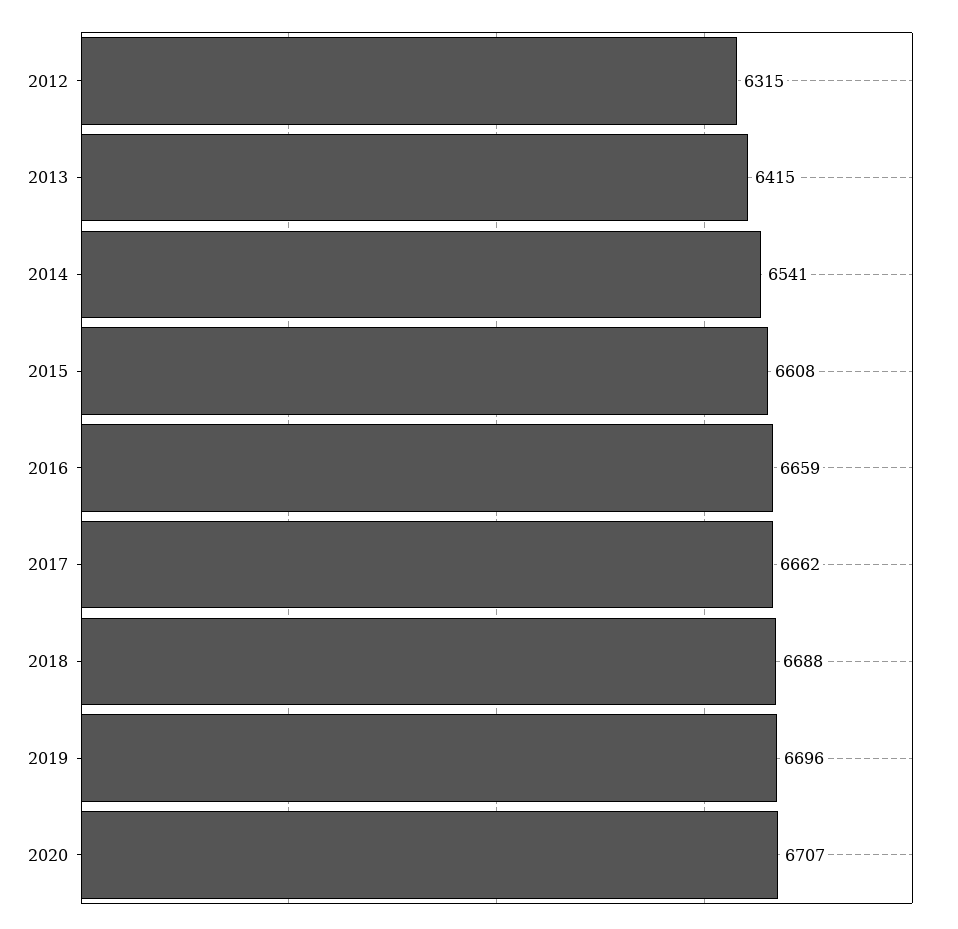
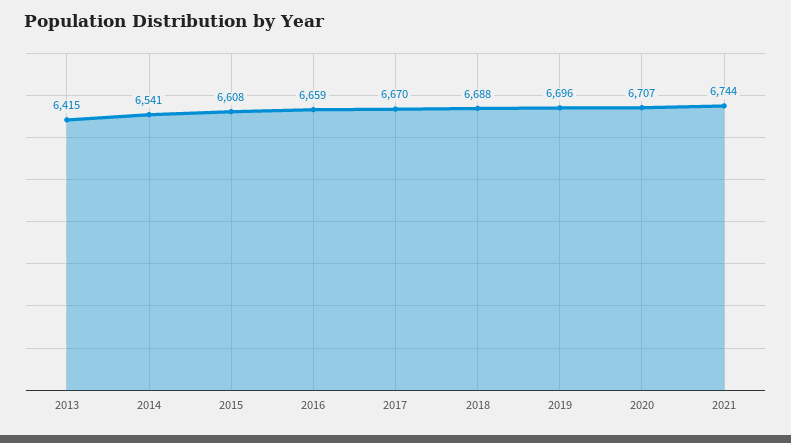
2012: 6315 -> none
2017: 6662 -> 6670
2021: none -> 6744

